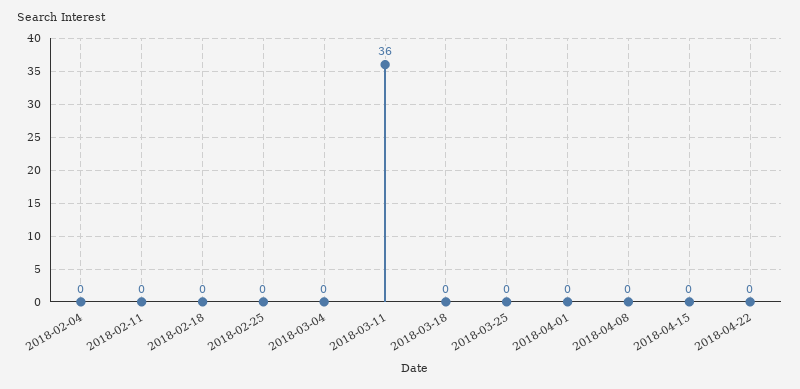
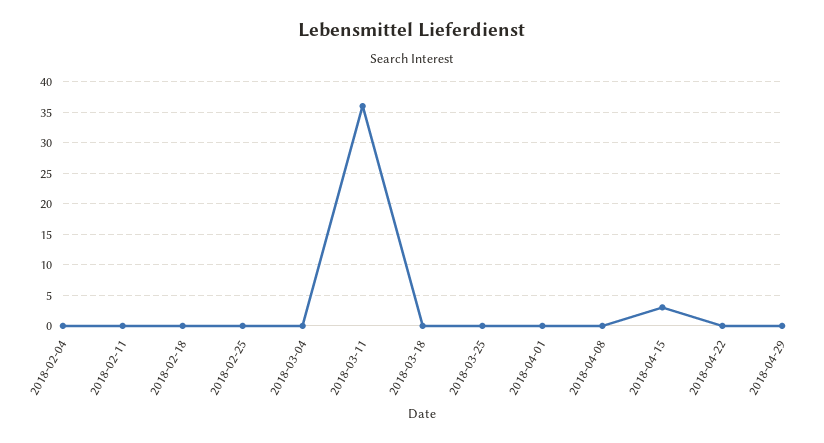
2018-04-15: 0 -> 3
2018-04-29: none -> 0

